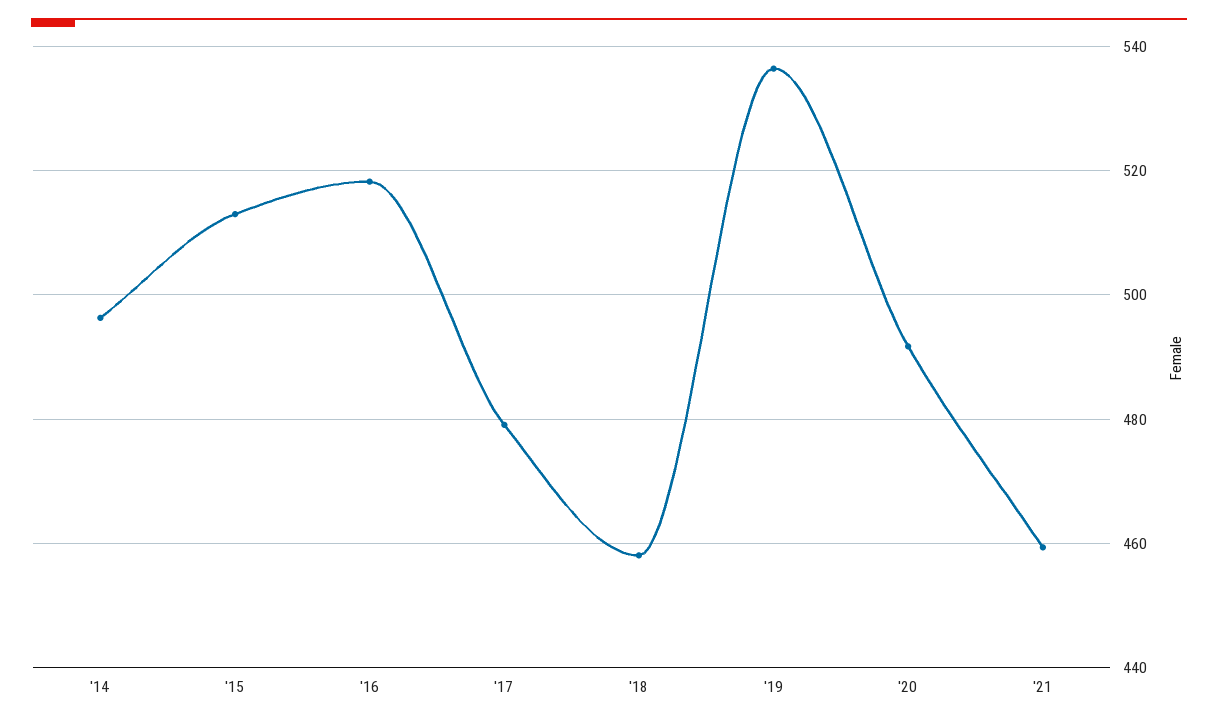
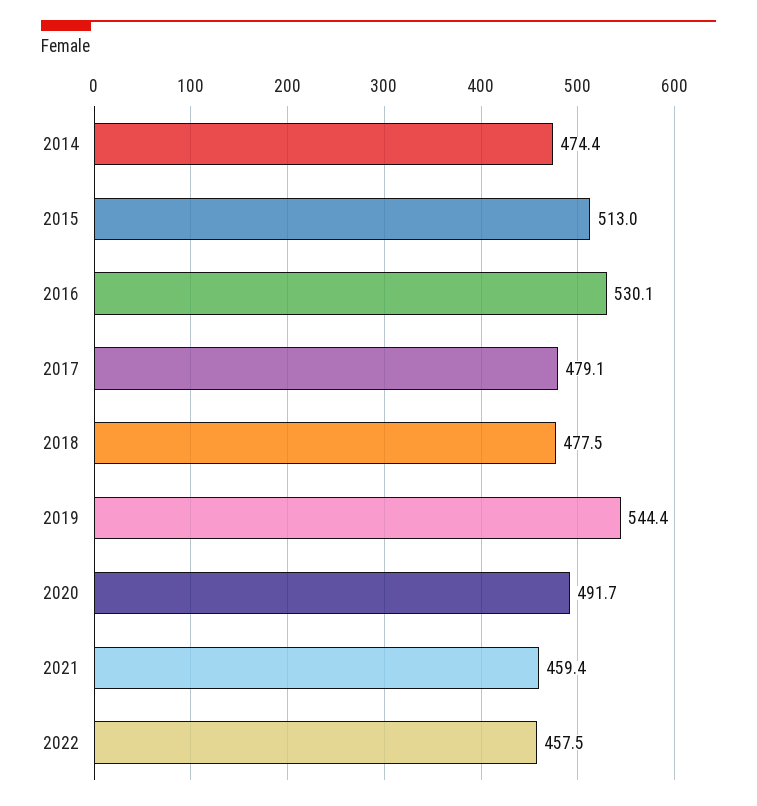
'14: 496 -> 474.4
'16: 518 -> 530.1
'18: 458 -> 477.5
'19: 536 -> 544.4
2022: none -> 457.5

